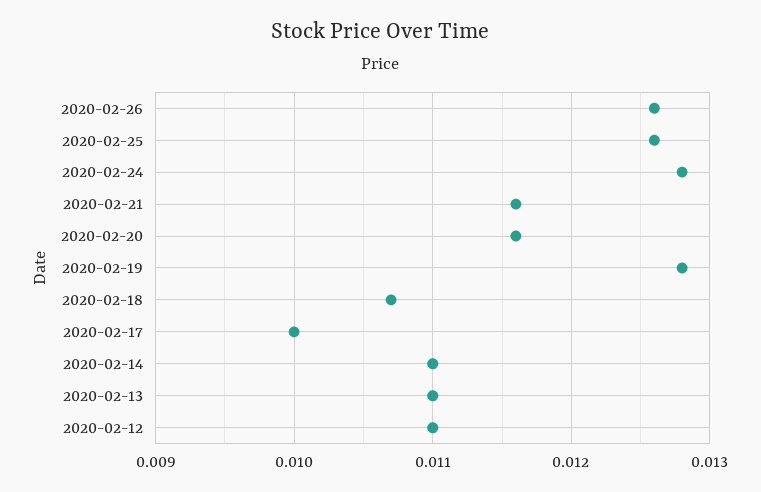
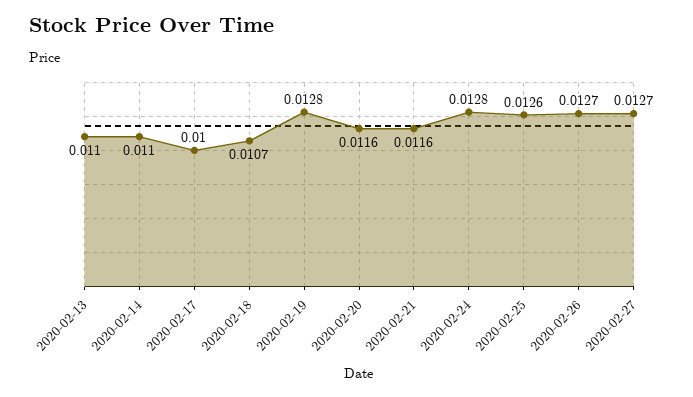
2020-02-26: 0.0126 -> 0.0127
2020-02-12: 0.011 -> none
2020-02-27: none -> 0.0127

